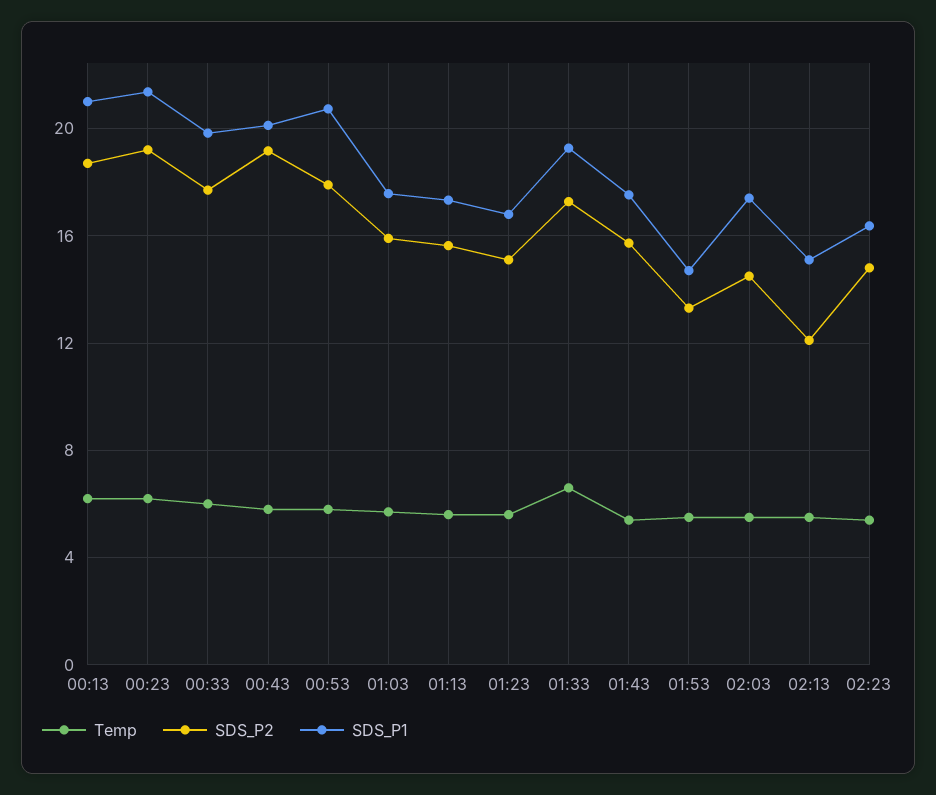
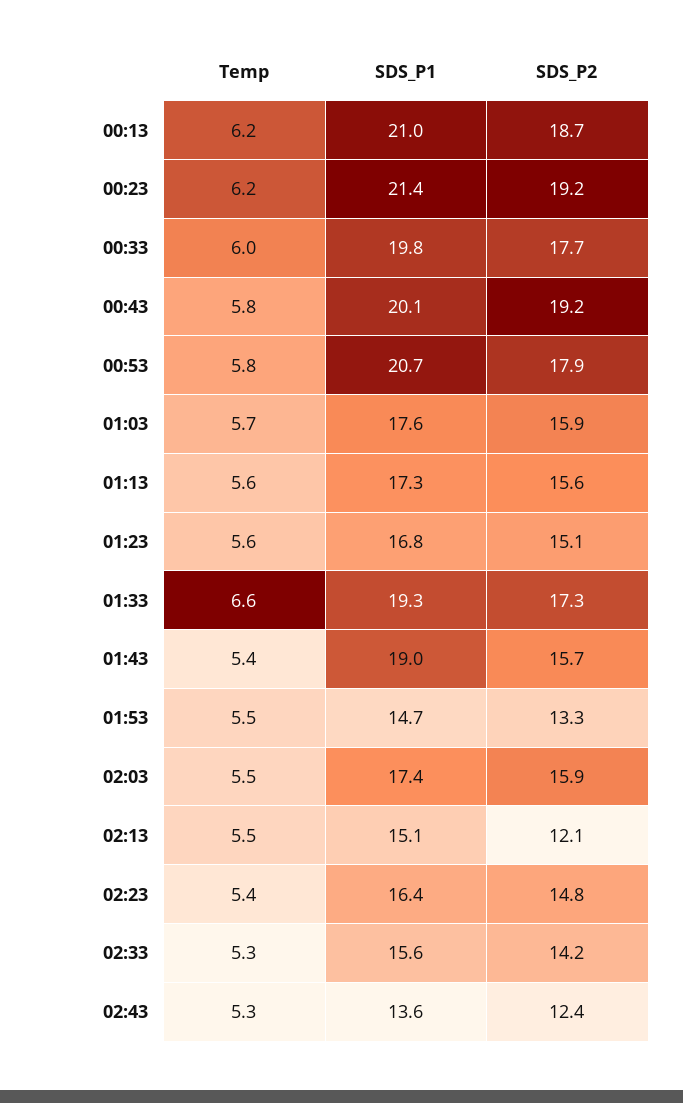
SDS_P1, 01:43: 17.5 -> 19
SDS_P2, 02:03: 14.5 -> 15.9
Temp, 02:33: none -> 5.3
SDS_P1, 02:33: none -> 15.6
SDS_P2, 02:33: none -> 14.2
Temp, 02:43: none -> 5.3
SDS_P1, 02:43: none -> 13.6
SDS_P2, 02:43: none -> 12.4

